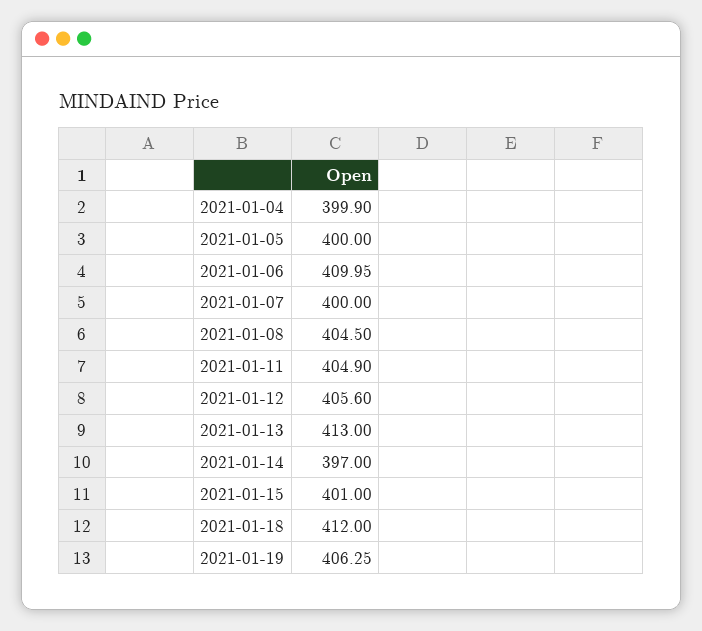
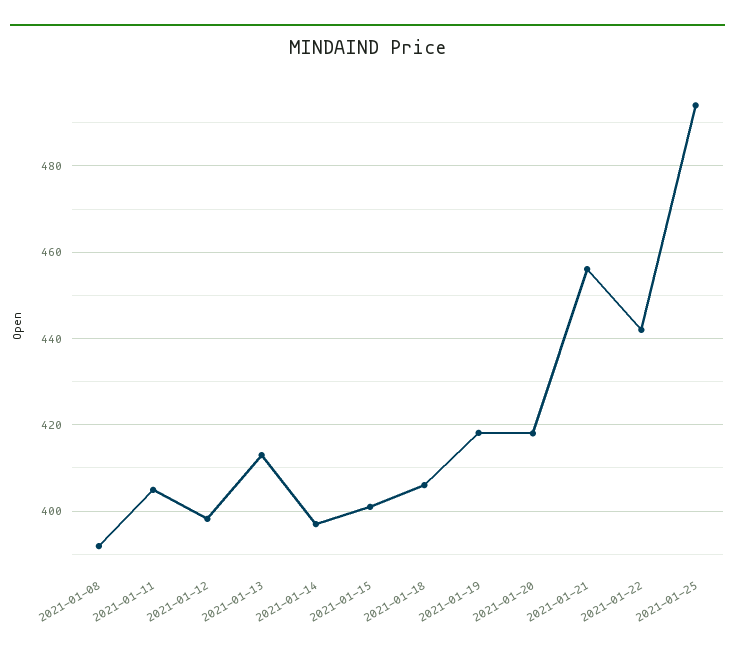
2021-01-04: 399.9 -> none
2021-01-05: 400 -> none
2021-01-06: 409.95 -> none
2021-01-07: 400 -> none
2021-01-08: 404.5 -> 392
2021-01-12: 405.6 -> 398
2021-01-18: 412 -> 406
2021-01-19: 406.25 -> 418
2021-01-20: none -> 418
2021-01-21: none -> 456
2021-01-22: none -> 442
2021-01-25: none -> 494

